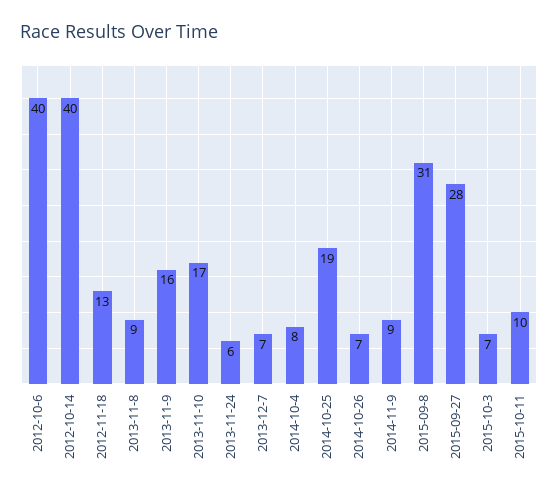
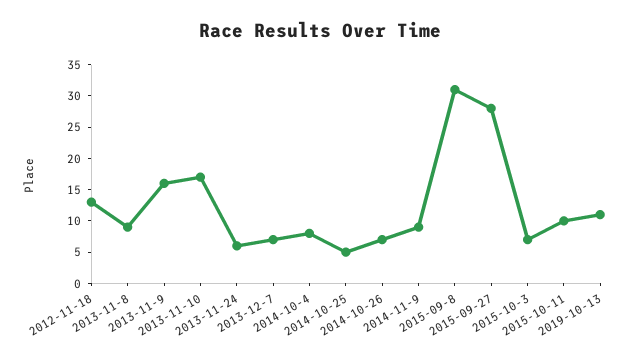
2012-10-6: 40 -> none
2012-10-14: 40 -> none
2014-10-25: 19 -> 5
2019-10-13: none -> 10

